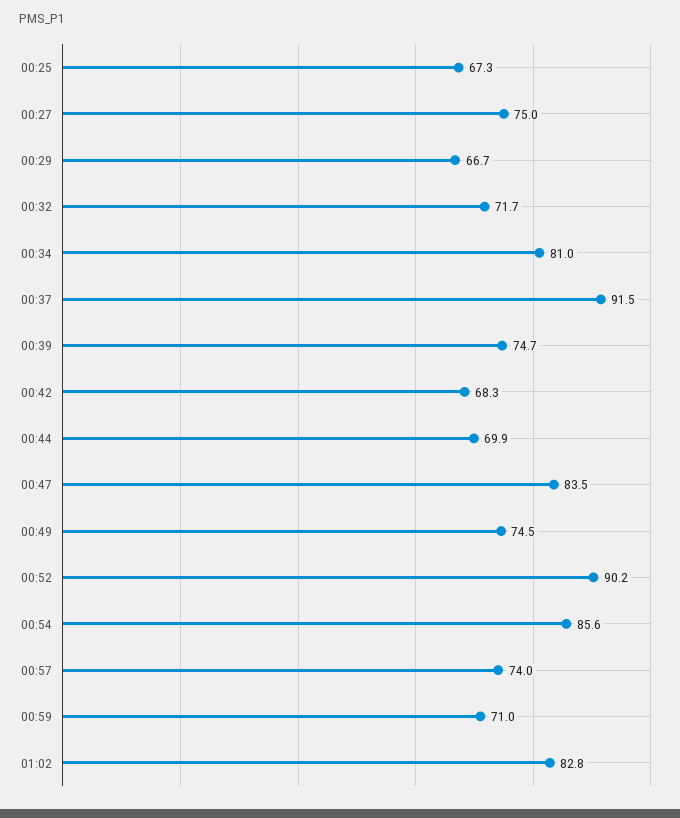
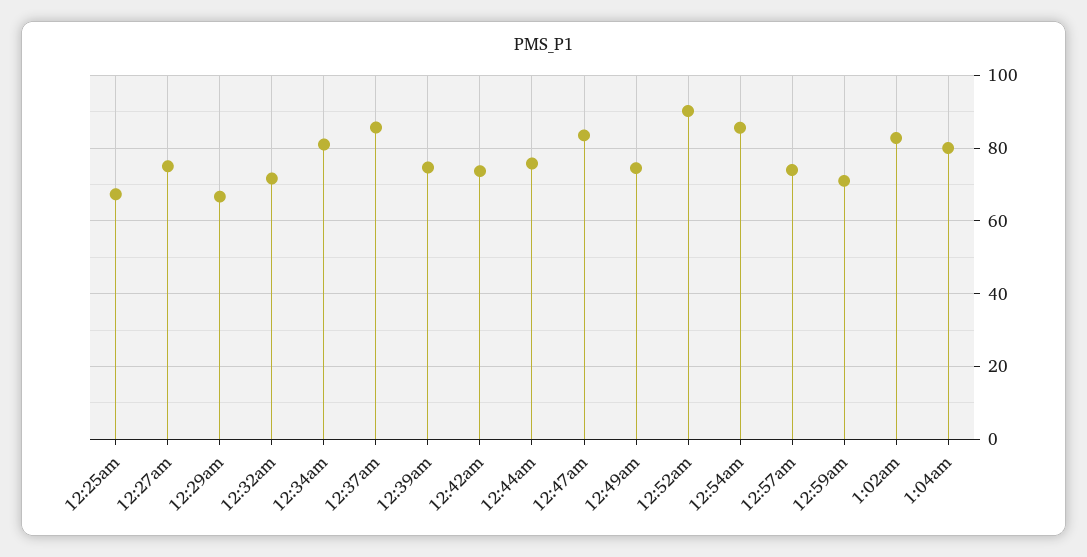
00:37: 91.5 -> 86
00:42: 68.3 -> 74
00:44: 69.9 -> 76
1:04am: none -> 80

